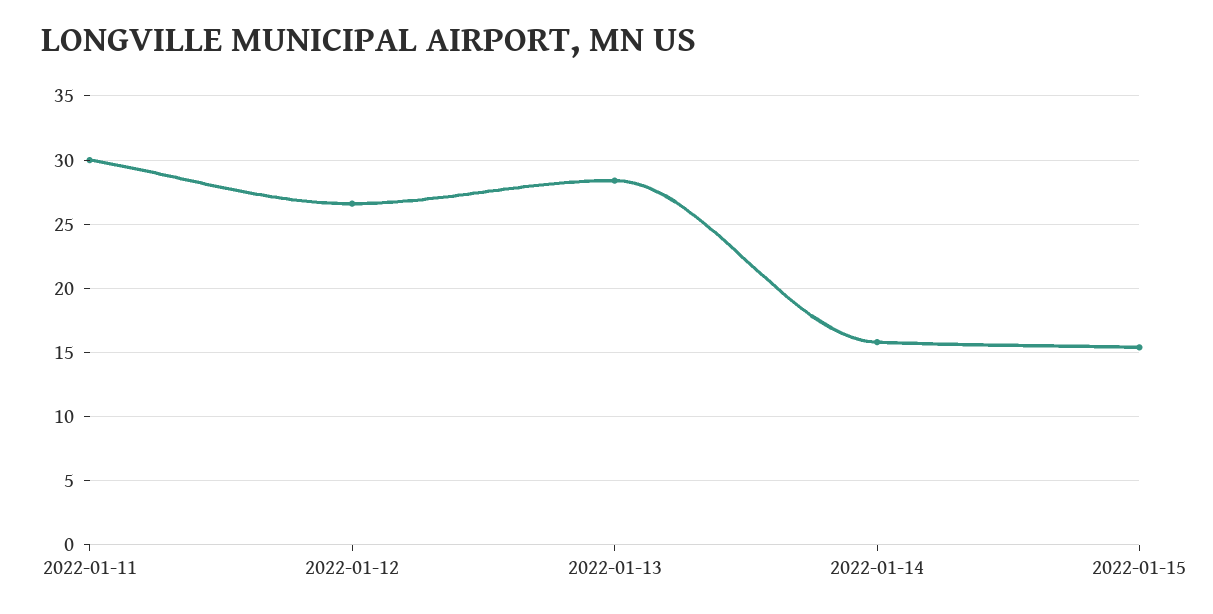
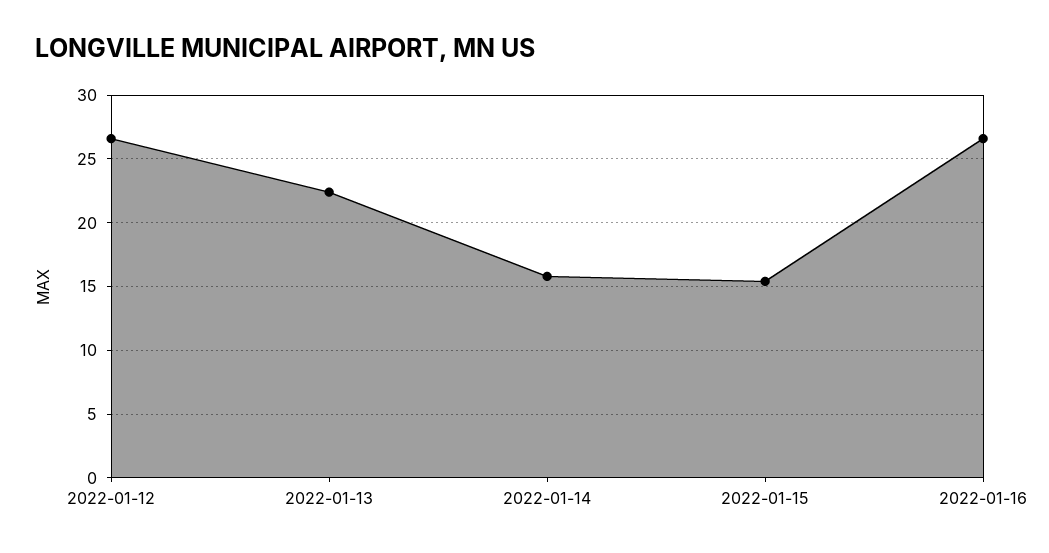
2022-01-11: 30 -> none
2022-01-13: 28.5 -> 22.5
2022-01-16: none -> 26.5

